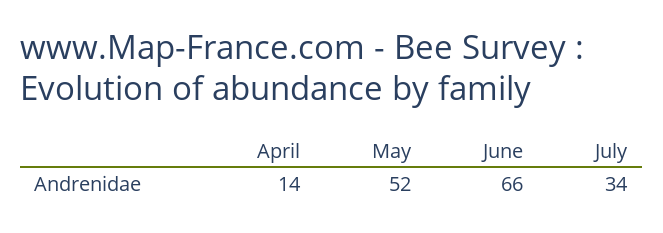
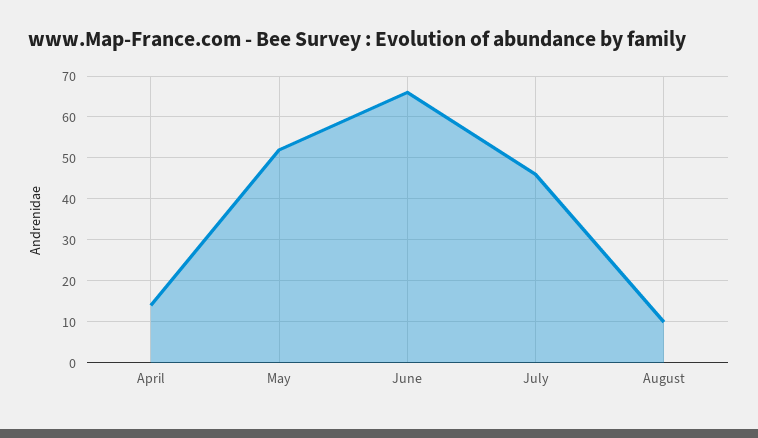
July: 34 -> 45
August: none -> 10

